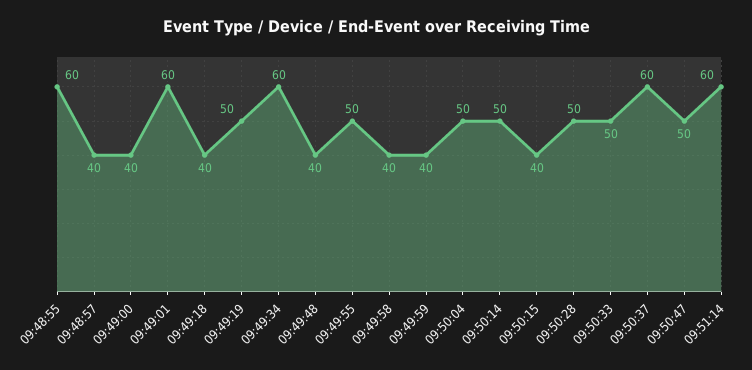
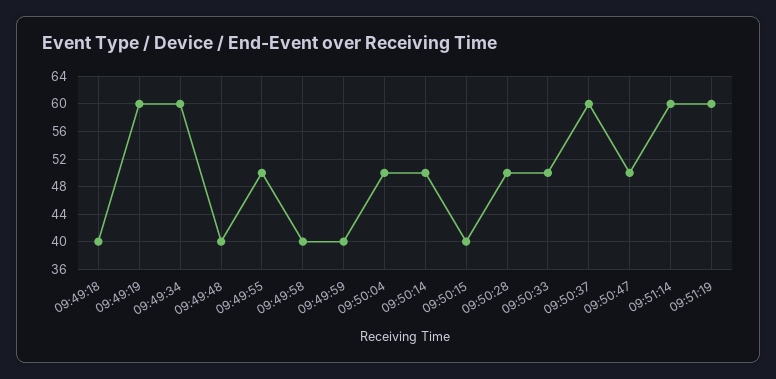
09:48:55: 60 -> none
09:48:57: 40 -> none
09:49:00: 40 -> none
09:49:01: 60 -> none
09:49:19: 50 -> 60
09:51:19: none -> 60

